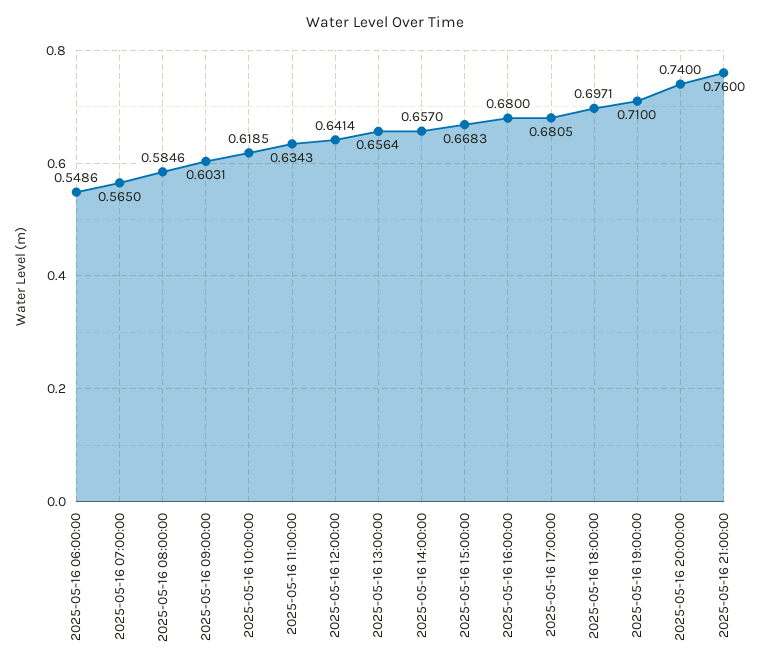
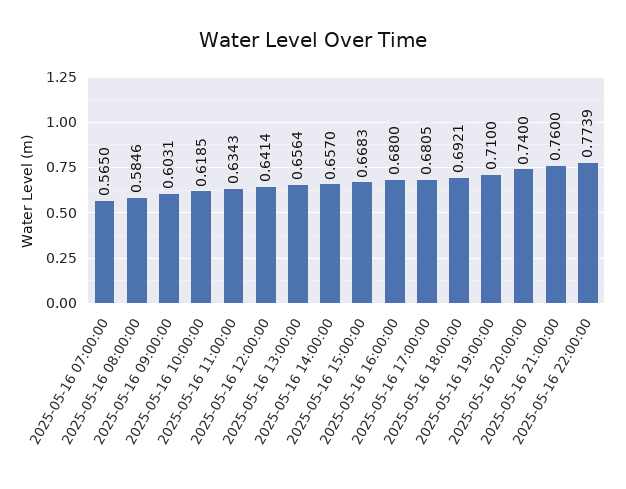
2025-05-16 06:00:00: 0.5486 -> none
2025-05-16 18:00:00: 0.6971 -> 0.6921
2025-05-16 22:00:00: none -> 0.7739

